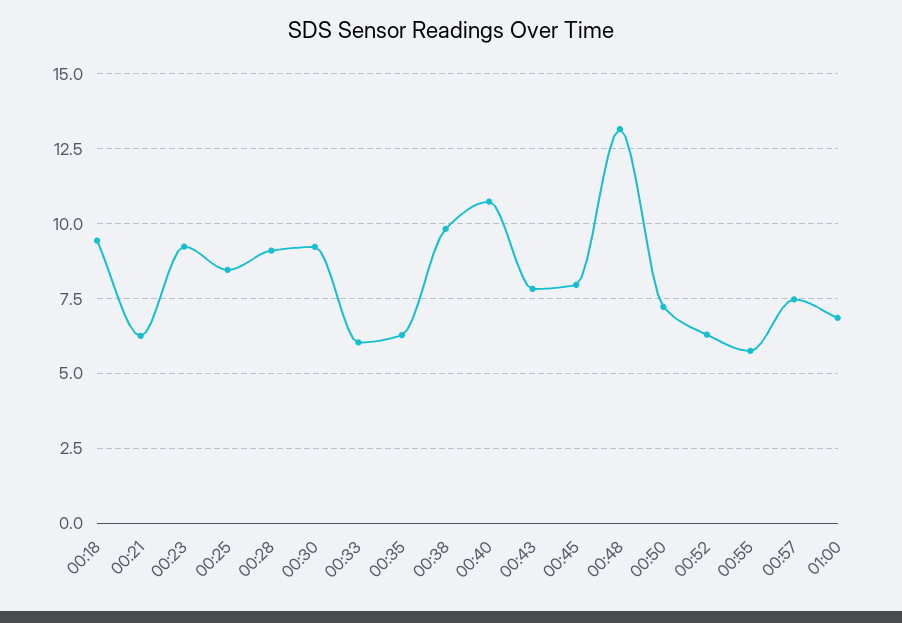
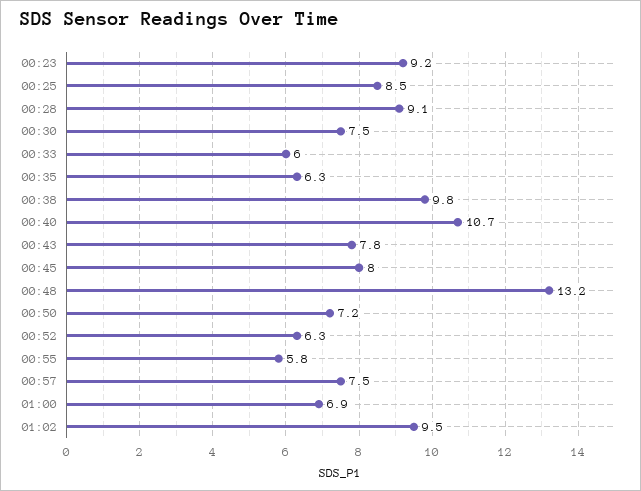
00:18: 9.5 -> none
00:21: 6.25 -> none
00:30: 9.25 -> 7.5
01:02: none -> 9.5

